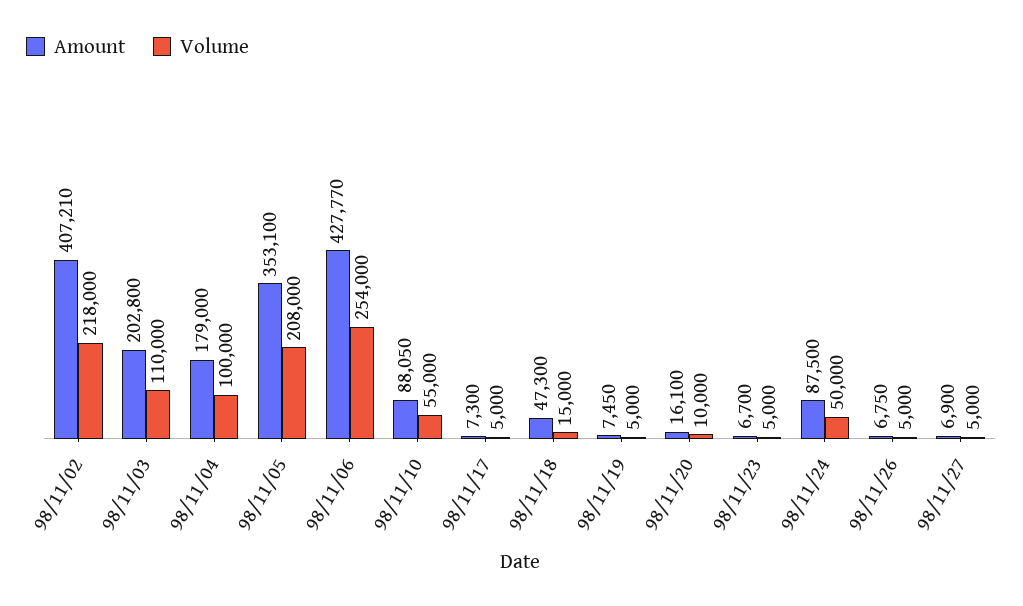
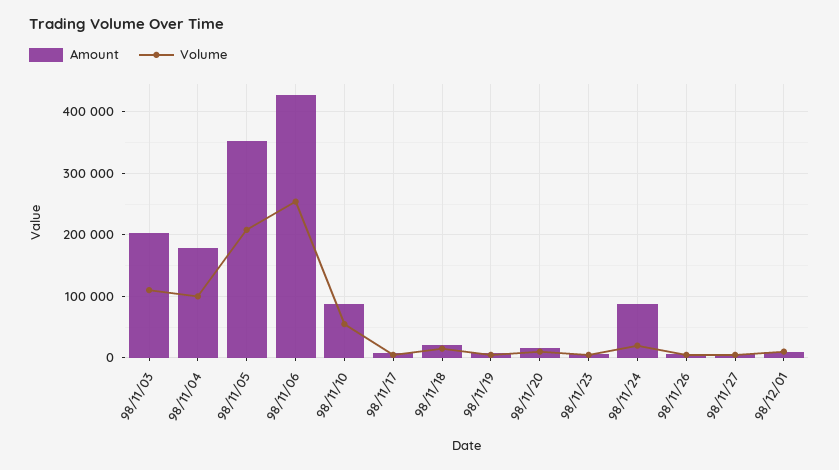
Amount, 98/11/02: 407210 -> none
Volume, 98/11/02: 218000 -> none
Amount, 98/11/18: 47300 -> 20000
Volume, 98/11/24: 50000 -> 20000
Amount, 98/12/01: none -> 10000
Volume, 98/12/01: none -> 10000

